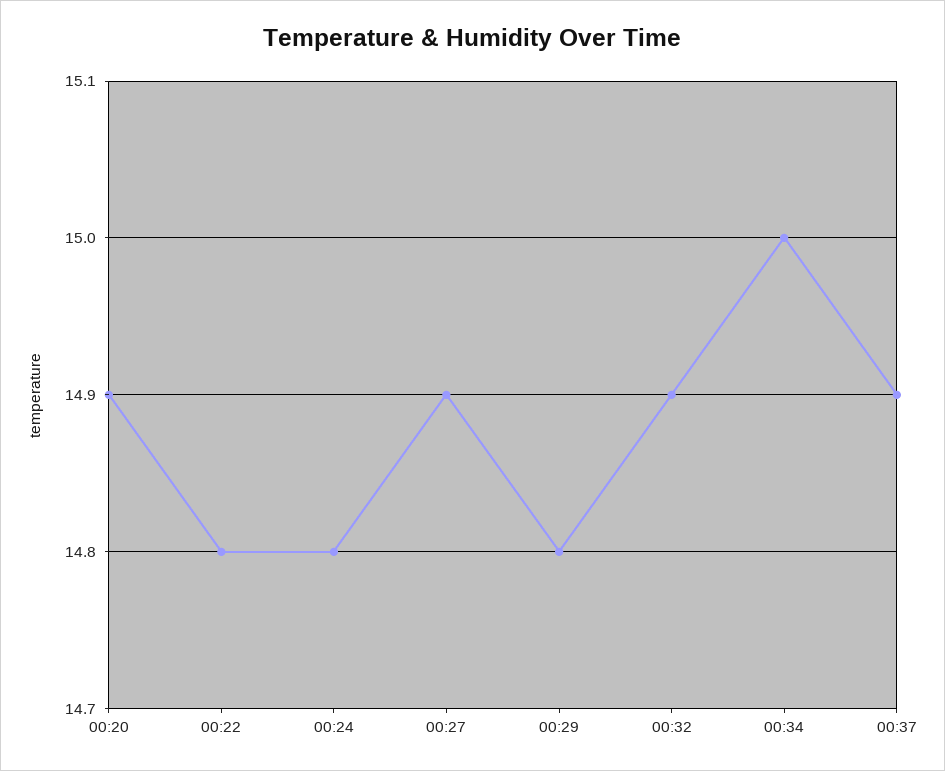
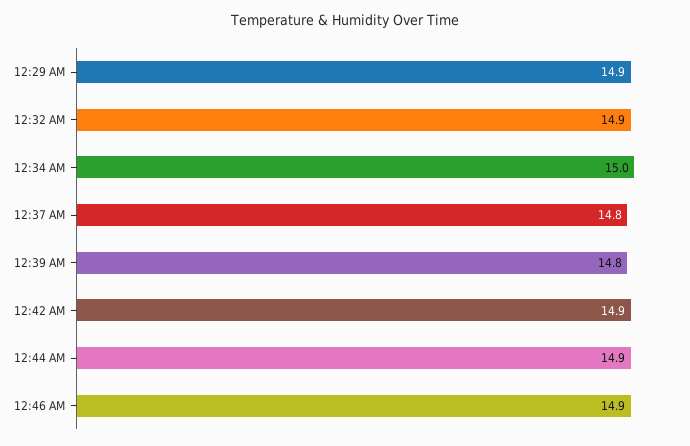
00:20: 14.9 -> none
00:22: 14.8 -> none
00:24: 14.8 -> none
00:27: 14.9 -> none
00:29: 14.8 -> 14.9
00:37: 14.9 -> 14.8
12:39 AM: none -> 14.8
12:42 AM: none -> 14.9
12:44 AM: none -> 14.9
12:46 AM: none -> 14.9

